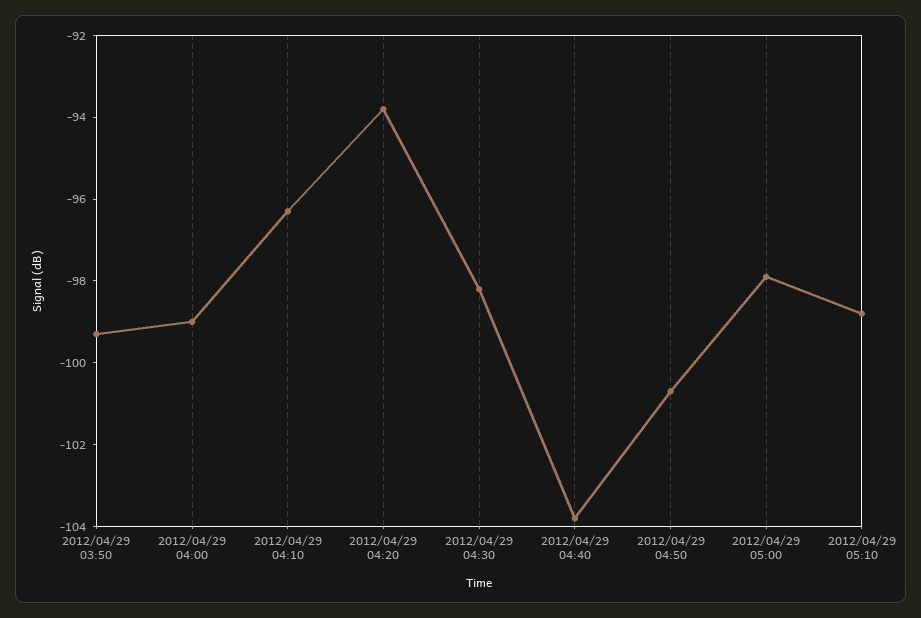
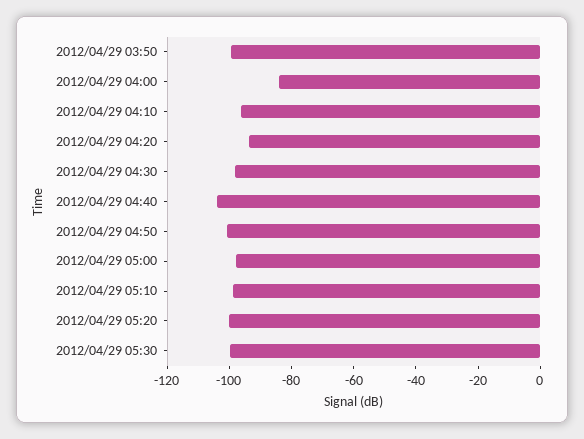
2012/04/29 04:00: -99 -> -85
2012/04/29 05:20: none -> -100
2012/04/29 05:30: none -> -100

